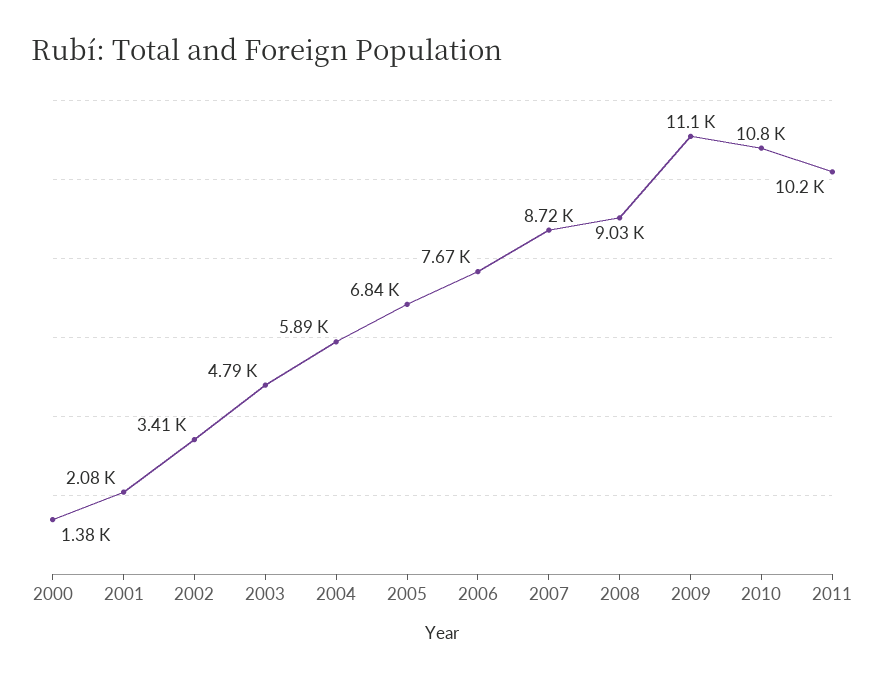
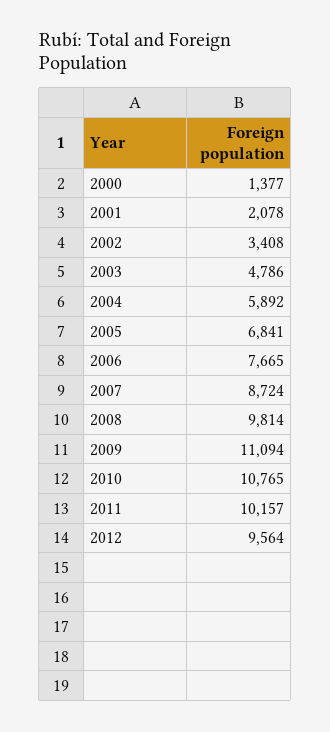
2008: 9030 -> 9814
2012: none -> 9564

